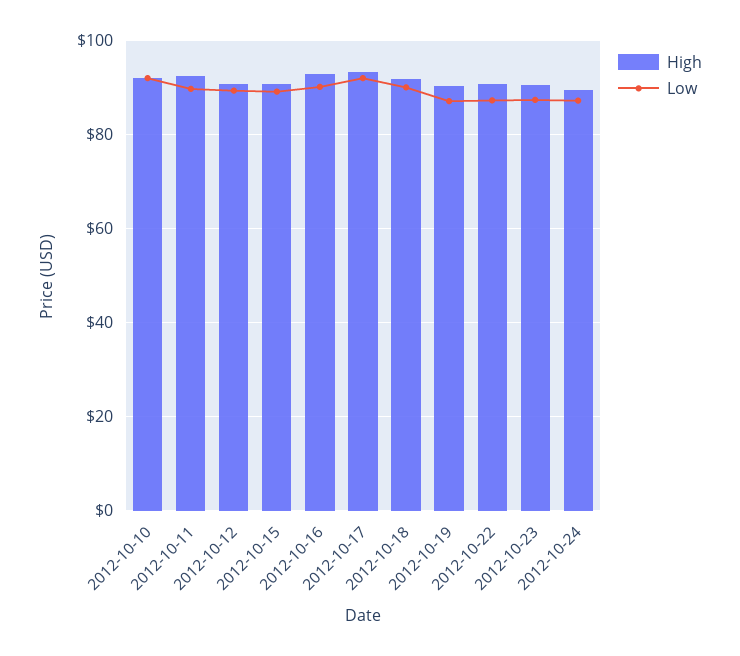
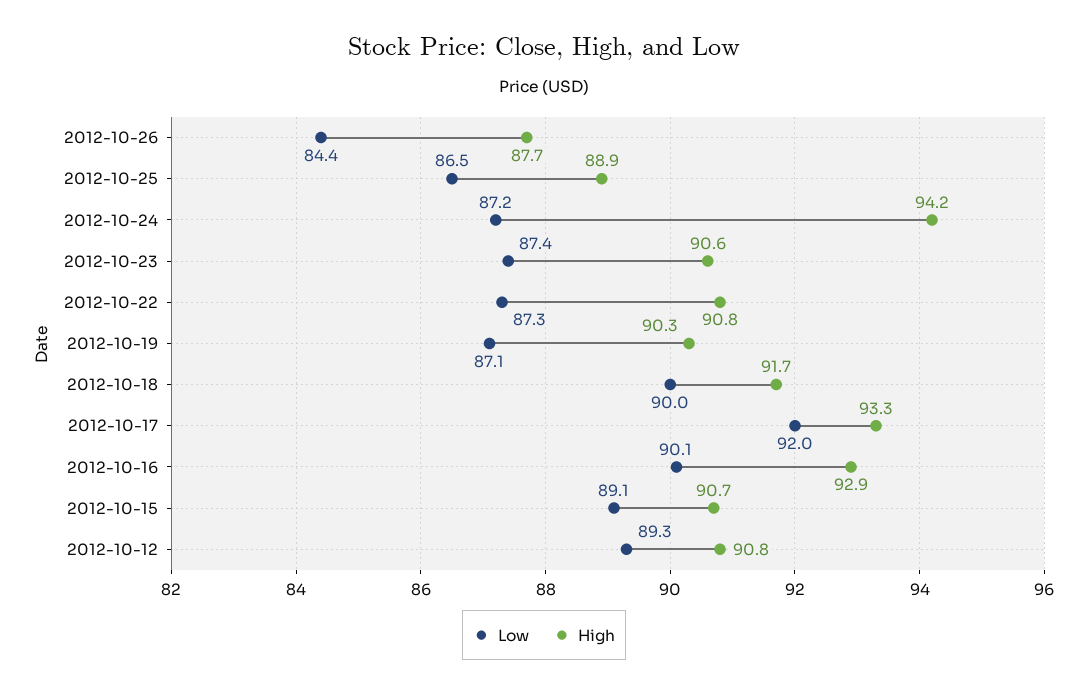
High, 2012-10-10: 92 -> none
Low, 2012-10-10: 92 -> none
High, 2012-10-11: 92 -> none
Low, 2012-10-11: 90 -> none
High, 2012-10-24: 90 -> 94.2
Low, 2012-10-26: none -> 84.4
High, 2012-10-26: none -> 87.7
Low, 2012-10-25: none -> 86.5
High, 2012-10-25: none -> 88.9

